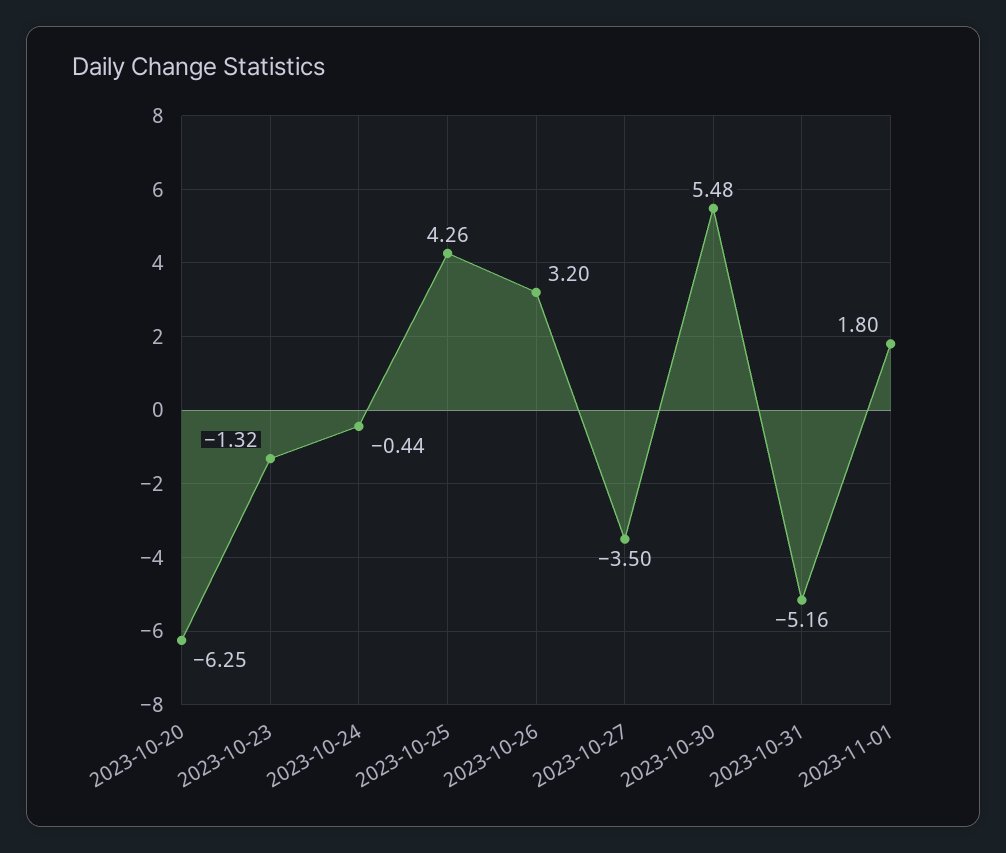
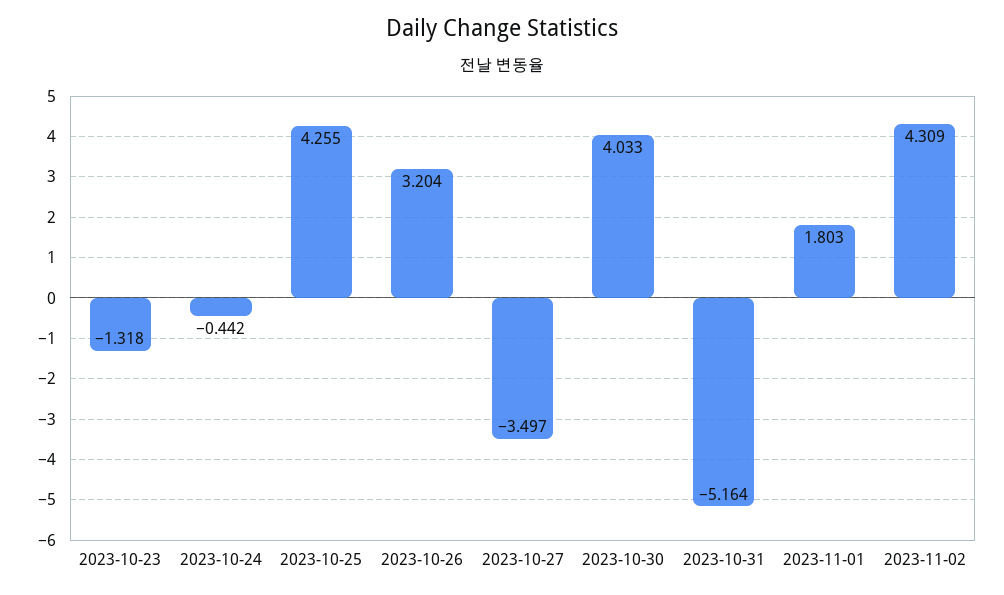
2023-10-20: -6.25 -> none
2023-10-30: 5.48 -> 4.033
2023-11-02: none -> 4.309

